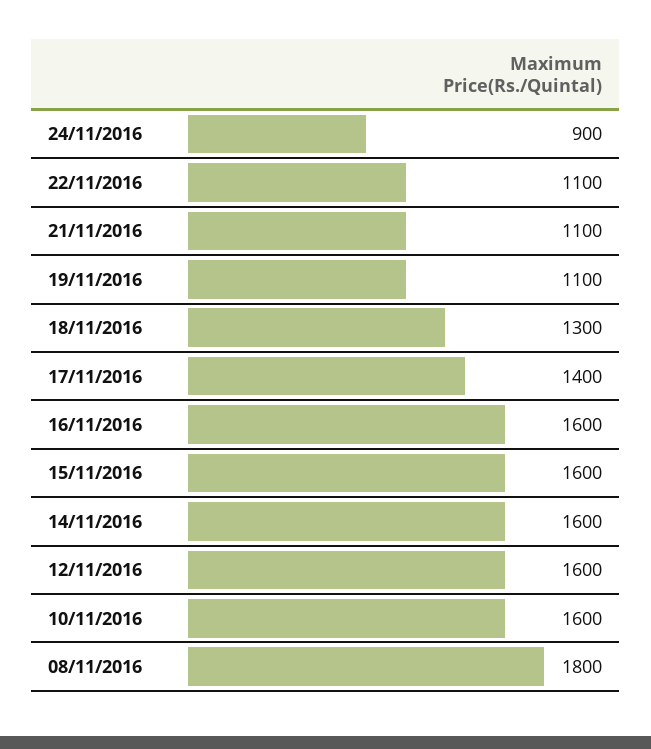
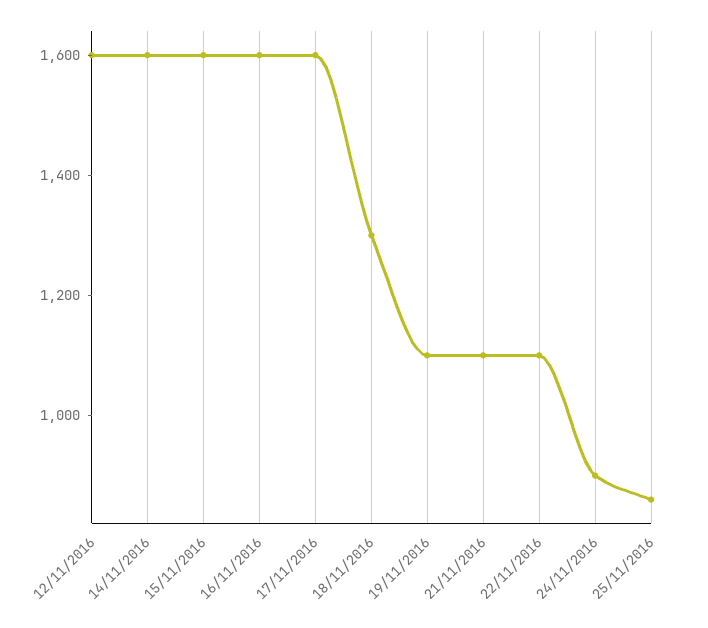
17/11/2016: 1400 -> 1600
10/11/2016: 1600 -> none
08/11/2016: 1800 -> none
25/11/2016: none -> 850

